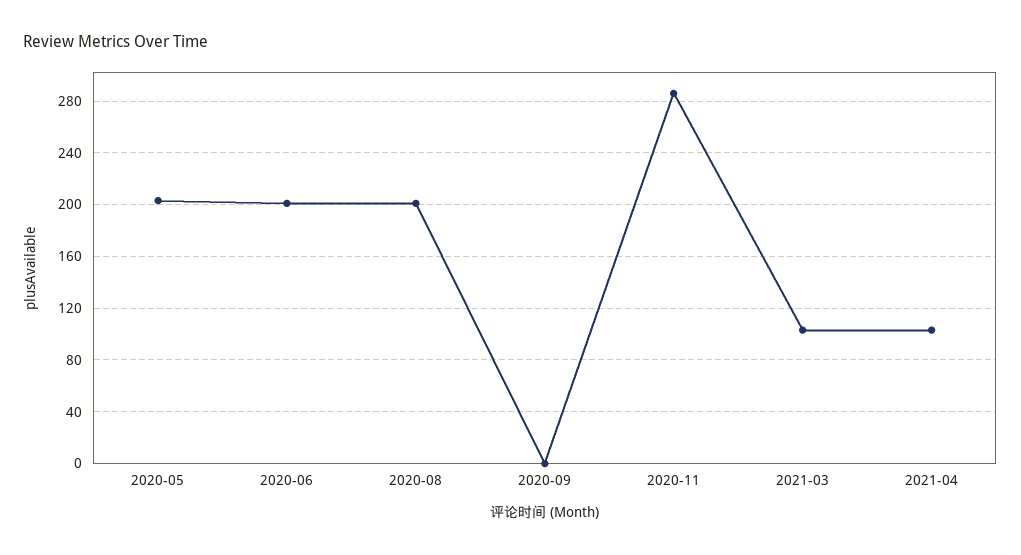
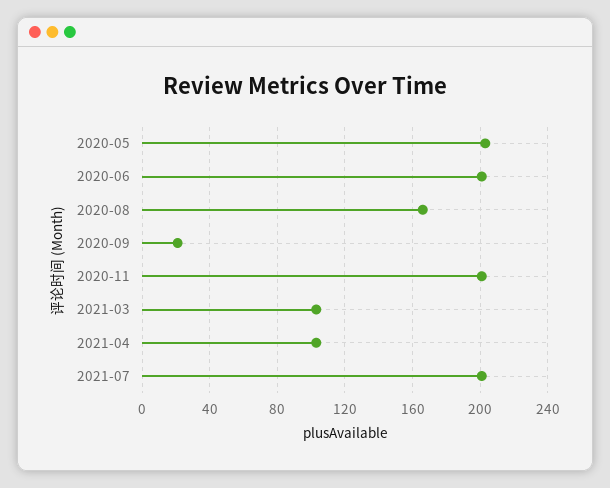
2020-08: 200 -> 165
2020-09: 0 -> 20
2020-11: 285 -> 200
2021-07: none -> 200

